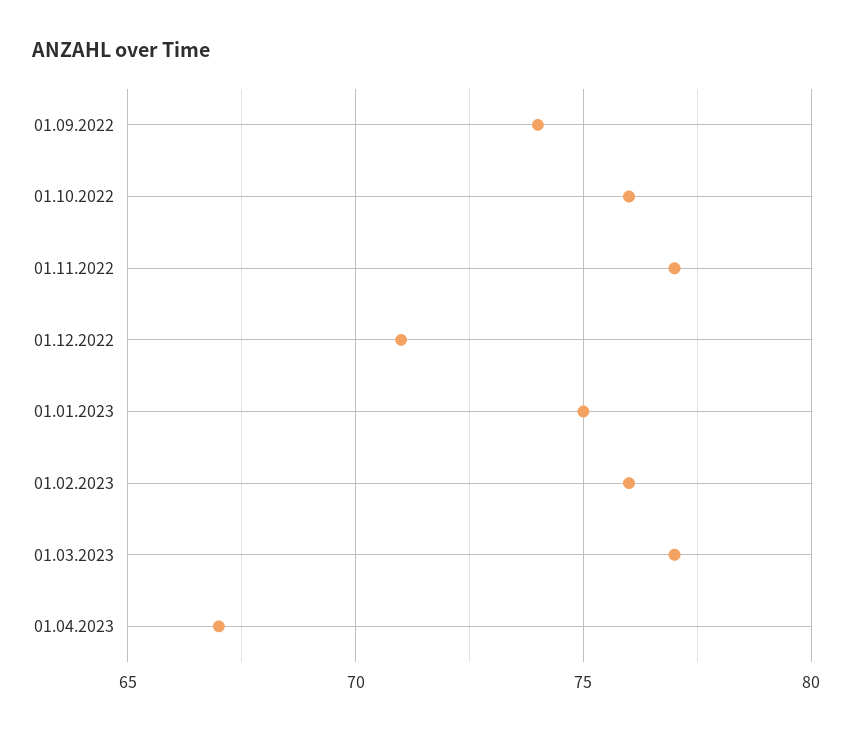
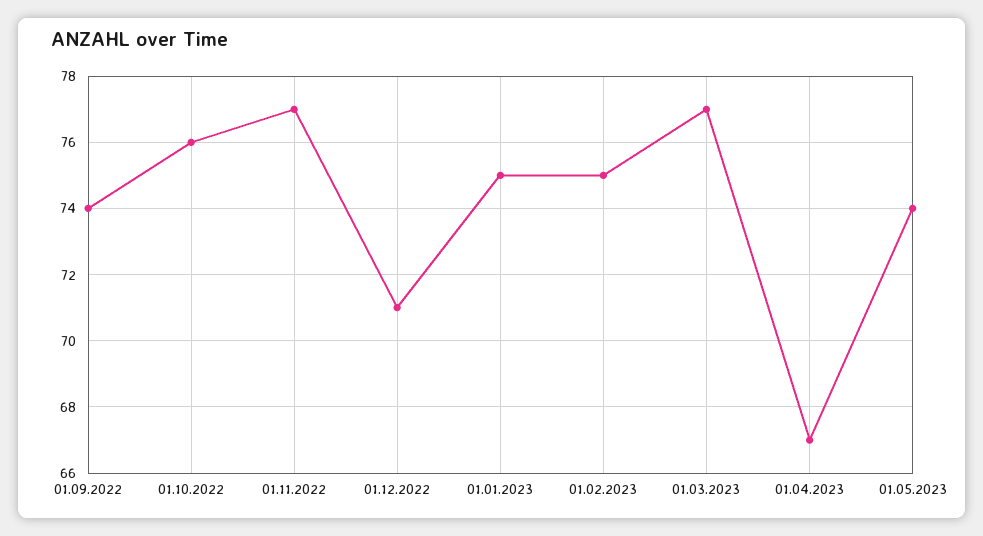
01.02.2023: 76 -> 75
01.05.2023: none -> 74

